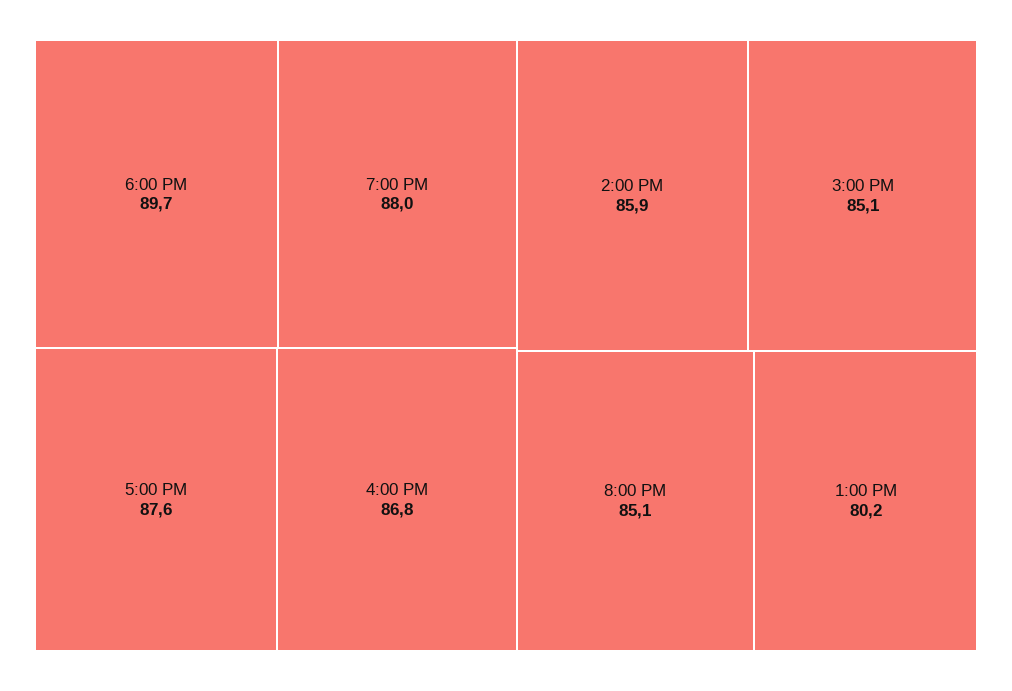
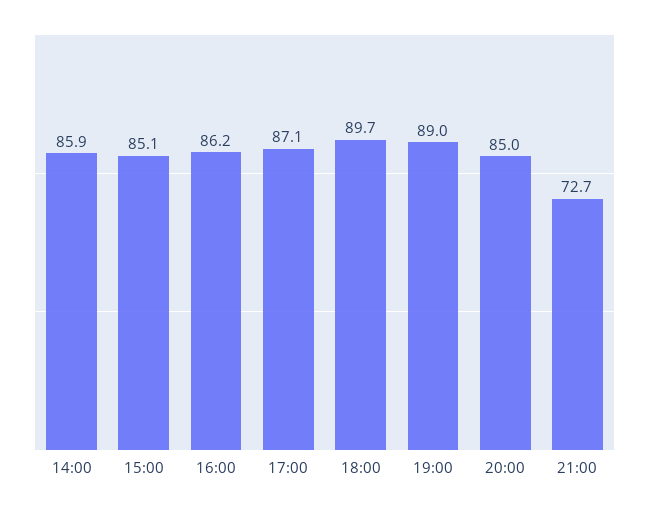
7:00 PM: 88 -> 89
5:00 PM: 87.6 -> 87.1
4:00 PM: 86.8 -> 86.2
8:00 PM: 85.1 -> 85
1:00 PM: 80.2 -> none
21:00: none -> 72.7

